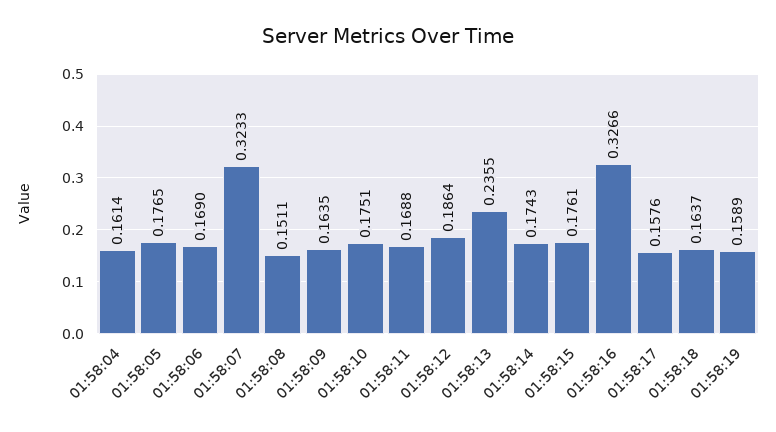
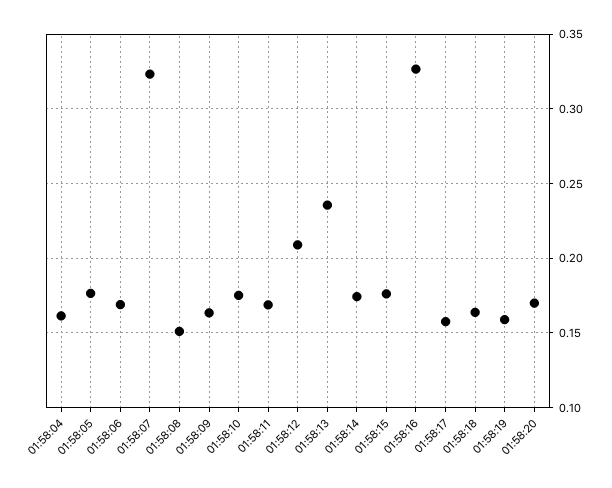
01:58:12: 0.1864 -> 0.21
01:58:20: none -> 0.17

